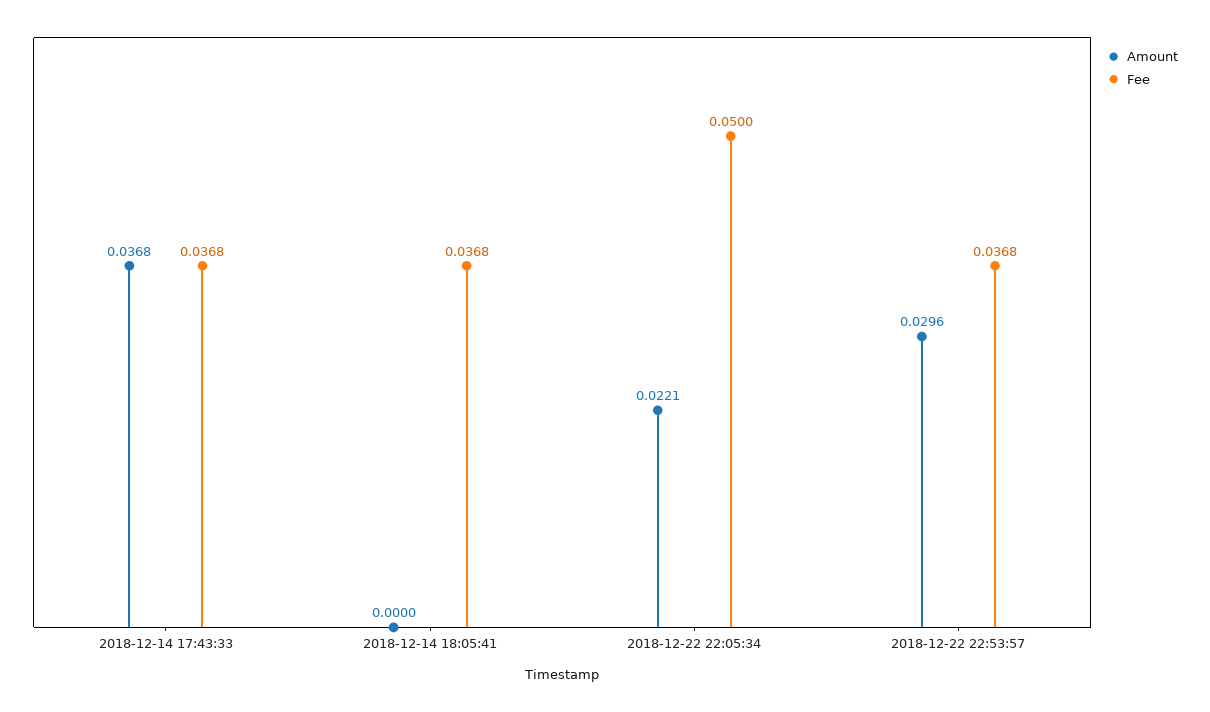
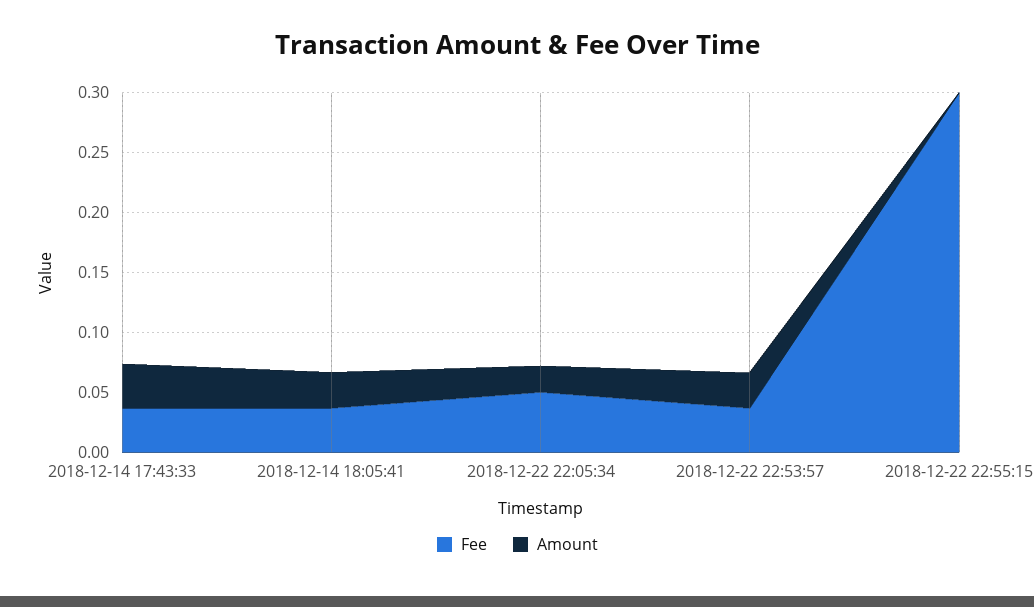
Amount, 2018-12-14 18:05:41: 0 -> 0.03
Fee, 2018-12-22 22:55:15: none -> 0.3
Amount, 2018-12-22 22:55:15: none -> 0

